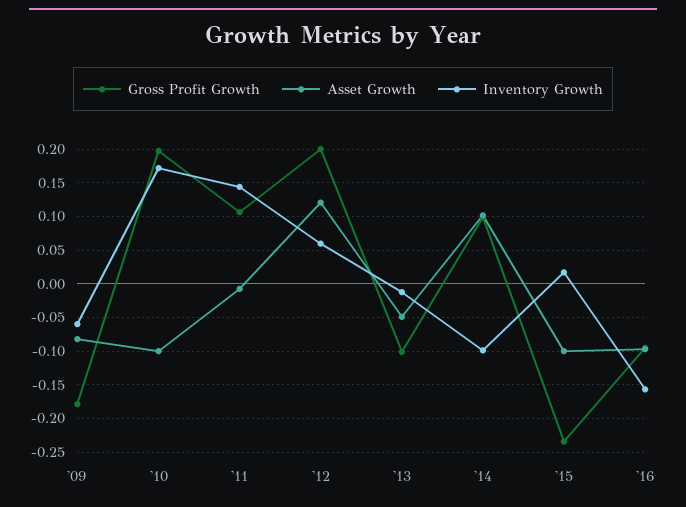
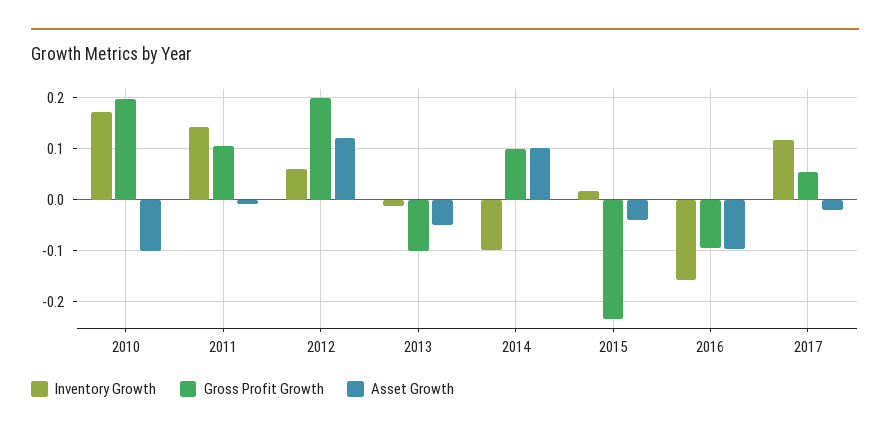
Gross Profit Growth, '09: -0.18 -> none
Asset Growth, '09: -0.08 -> none
Inventory Growth, '09: -0.06 -> none
Asset Growth, '15: -0.1 -> -0.04
Inventory Growth, 2017: none -> 0.12
Gross Profit Growth, 2017: none -> 0.06
Asset Growth, 2017: none -> -0.02

